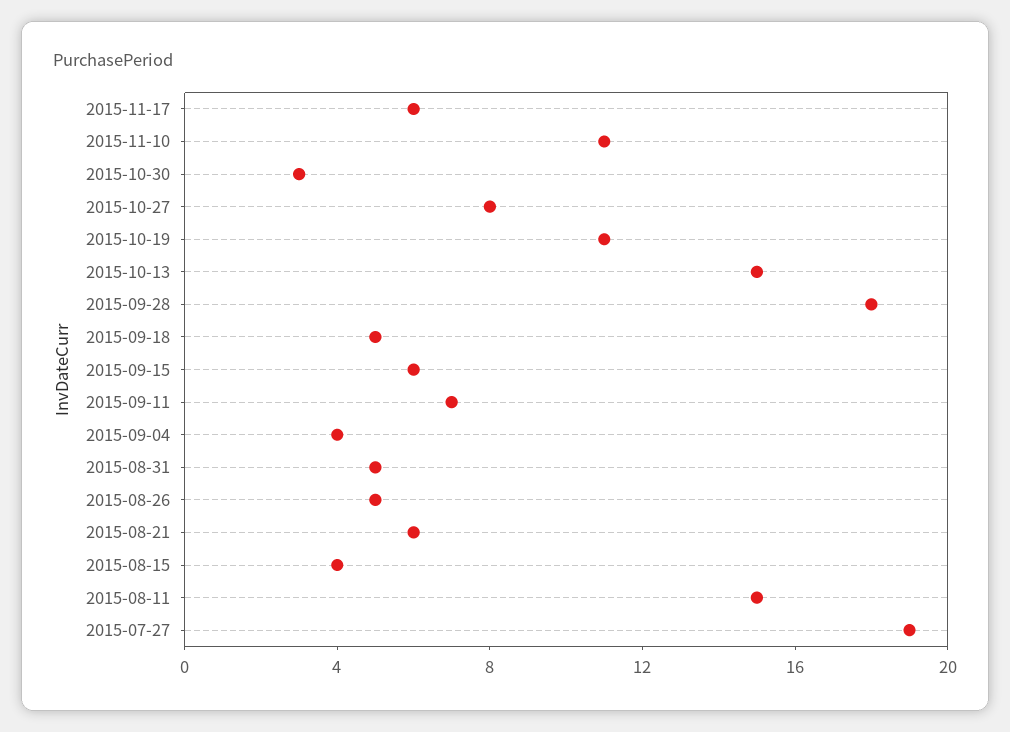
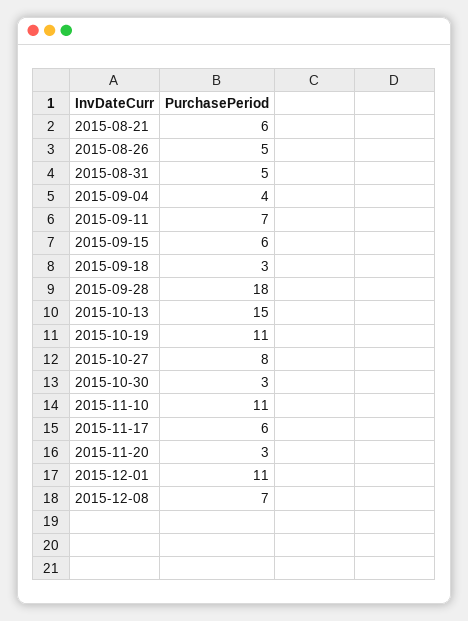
2015-09-18: 5 -> 3
2015-08-15: 4 -> none
2015-08-11: 15 -> none
2015-07-27: 19 -> none
2015-11-20: none -> 3
2015-12-01: none -> 11
2015-12-08: none -> 7

